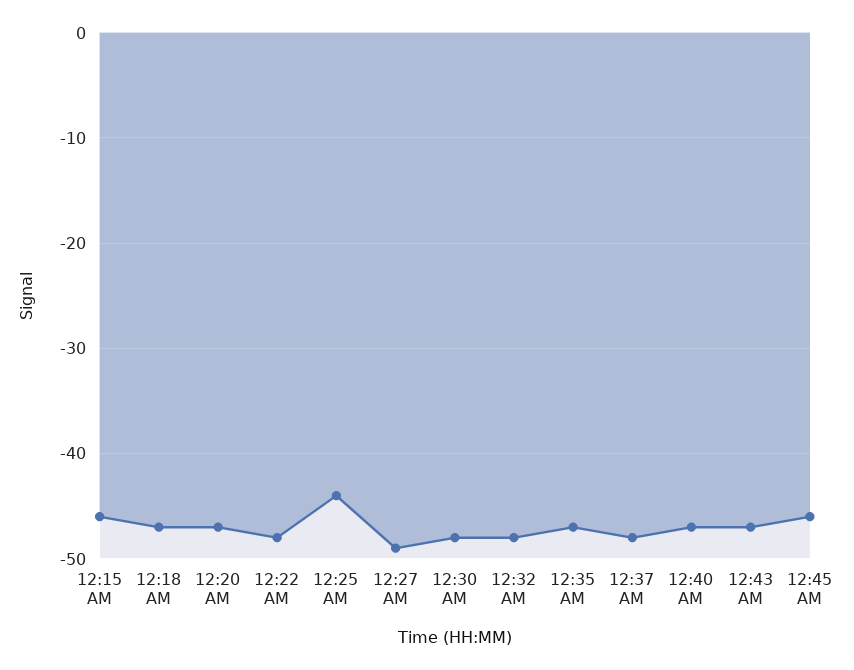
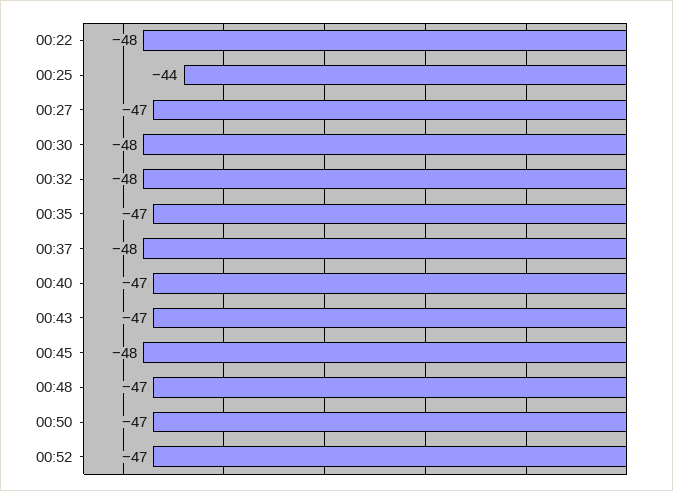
12:15 AM: -46 -> none
12:18 AM: -47 -> none
12:20 AM: -47 -> none
12:27 AM: -49 -> -47
12:45 AM: -46 -> -48
00:48: none -> -47
00:50: none -> -47
00:52: none -> -47

